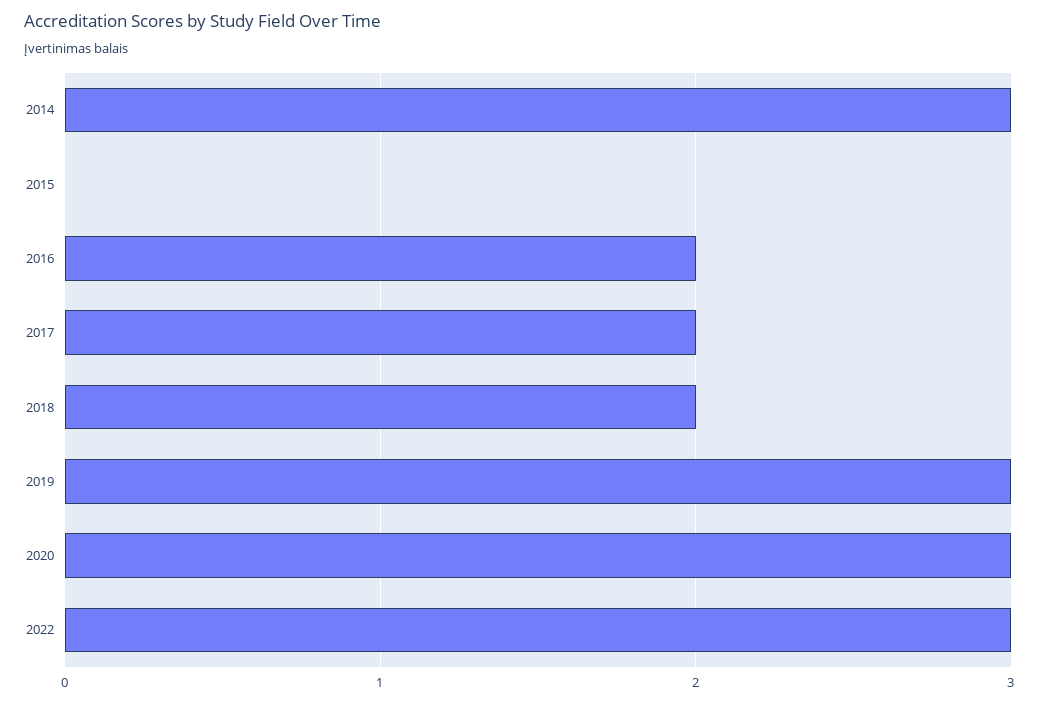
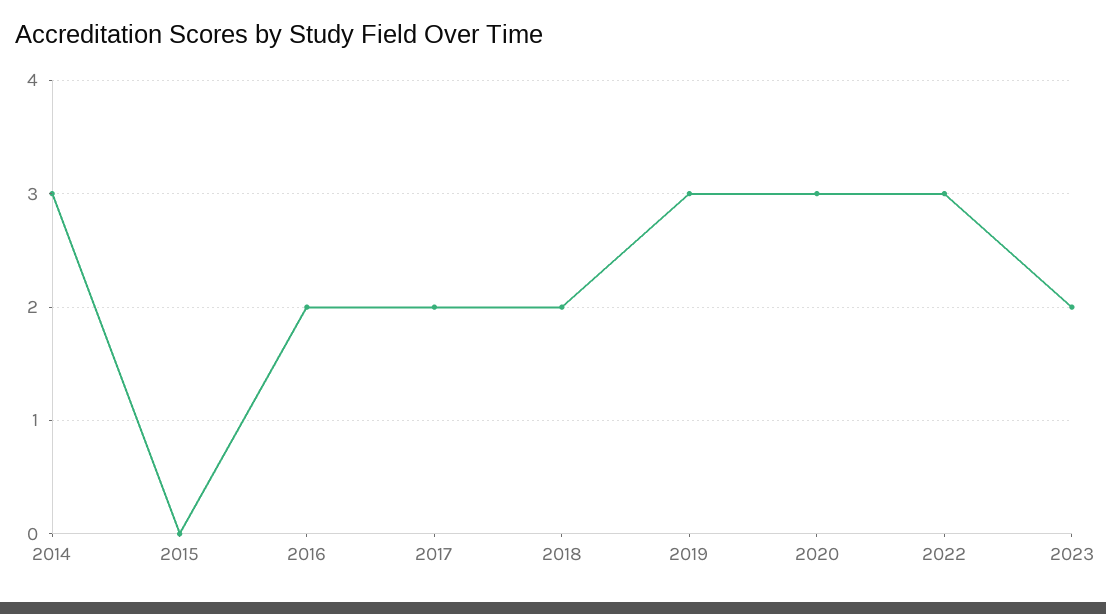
2023: none -> 2

